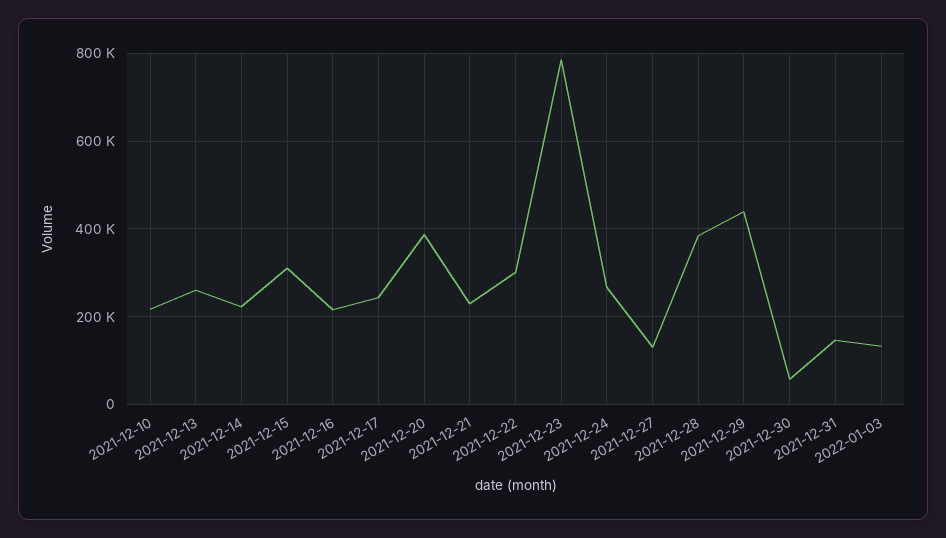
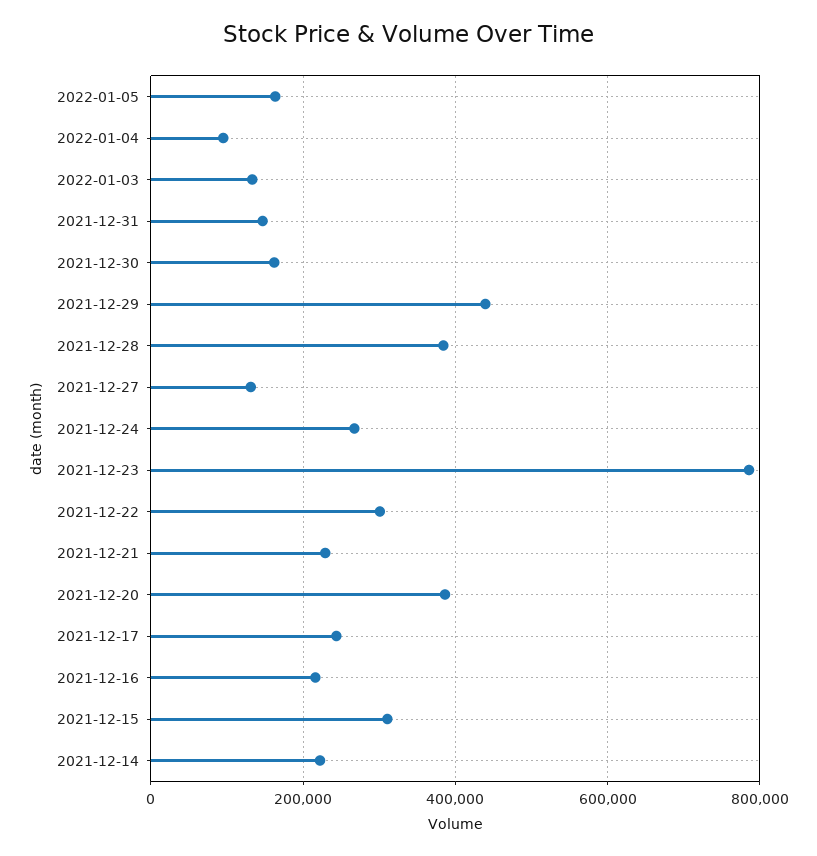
2021-12-10: 220000 -> none
2021-12-13: 260000 -> none
2021-12-30: 60000 -> 160000
2022-01-05: none -> 160000
2022-01-04: none -> 100000

